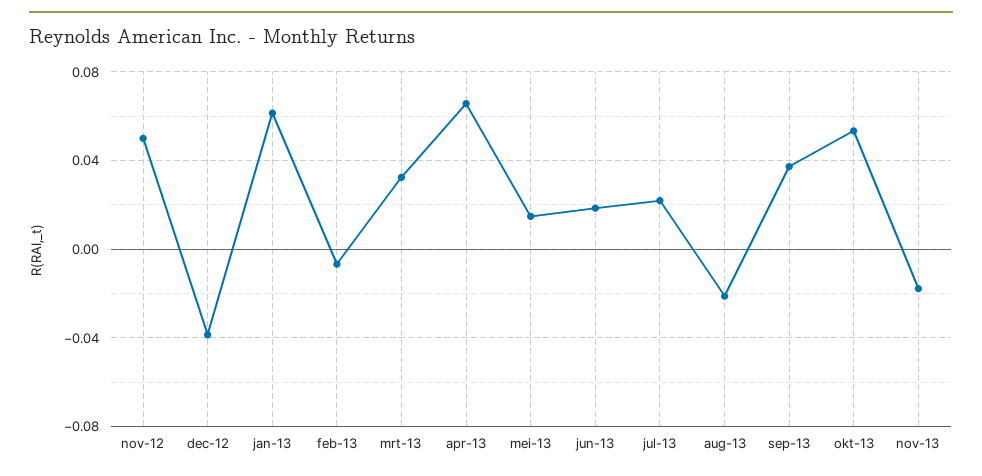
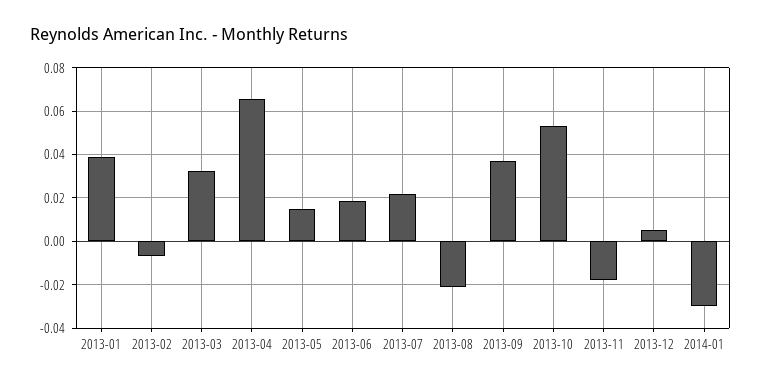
nov-12: 0.05 -> none
dec-12: -0.04 -> none
jan-13: 0.06 -> 0.04
2013-12: none -> 0.005
2014-01: none -> -0.03

